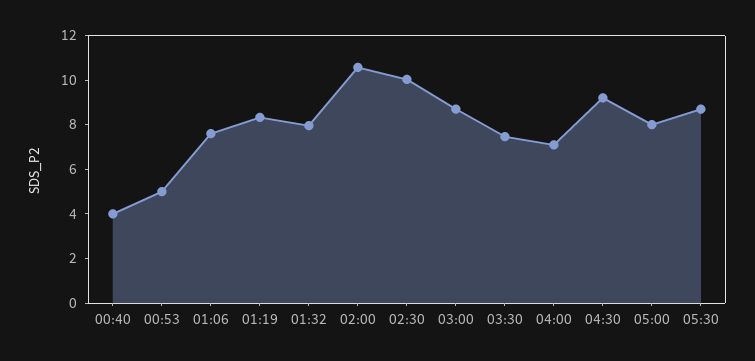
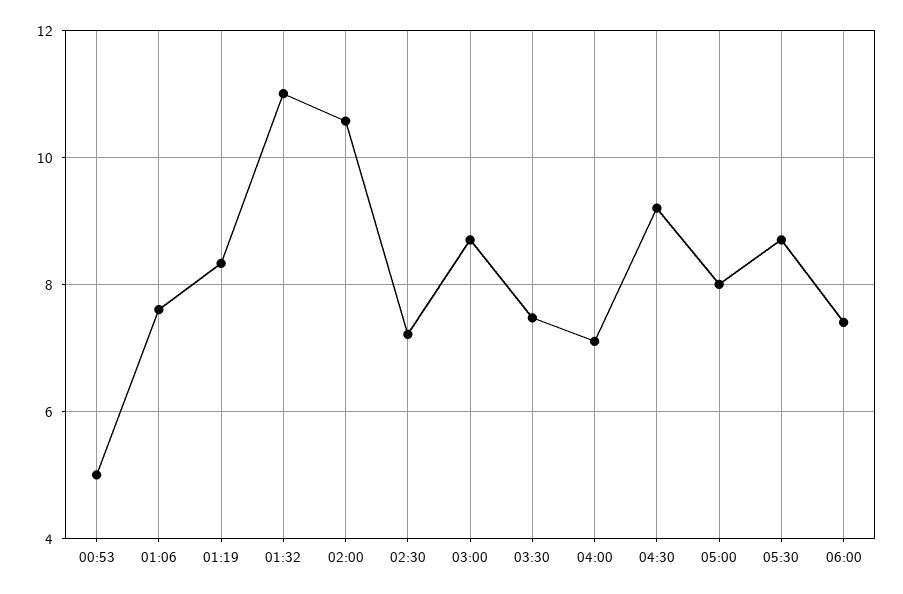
00:40: 4 -> none
01:32: 8 -> 11
02:30: 10 -> 7.2
06:00: none -> 7.4

